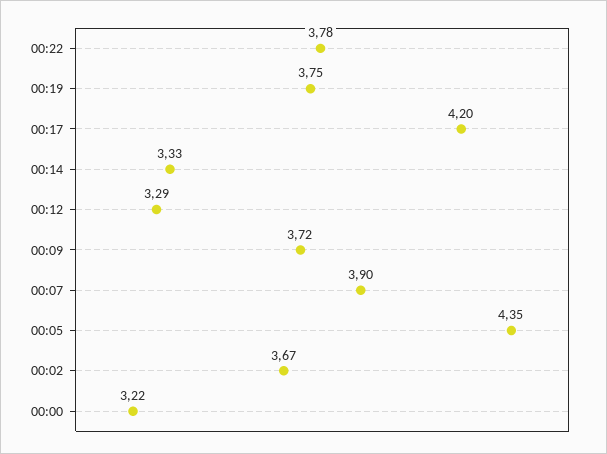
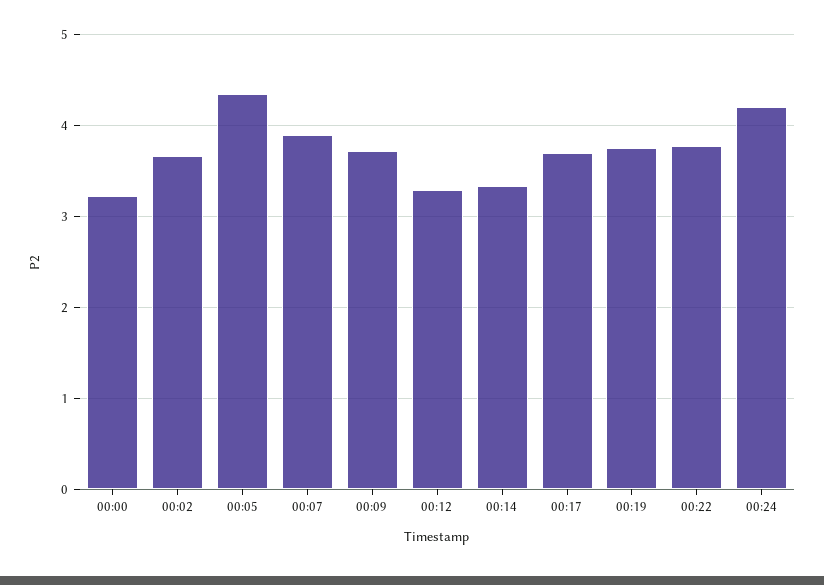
00:17: 4.2 -> 3.7
00:24: none -> 4.2

